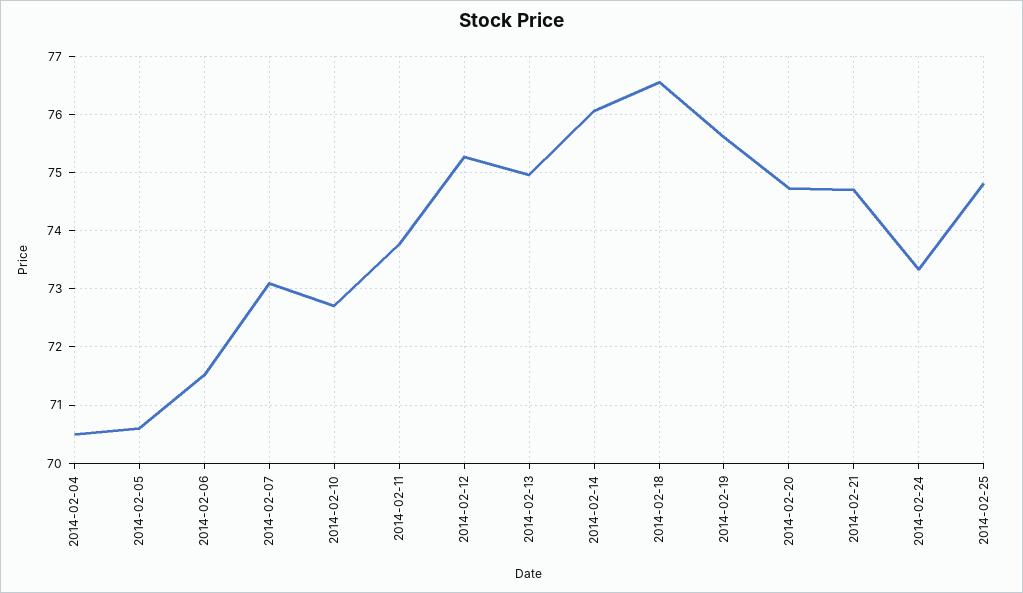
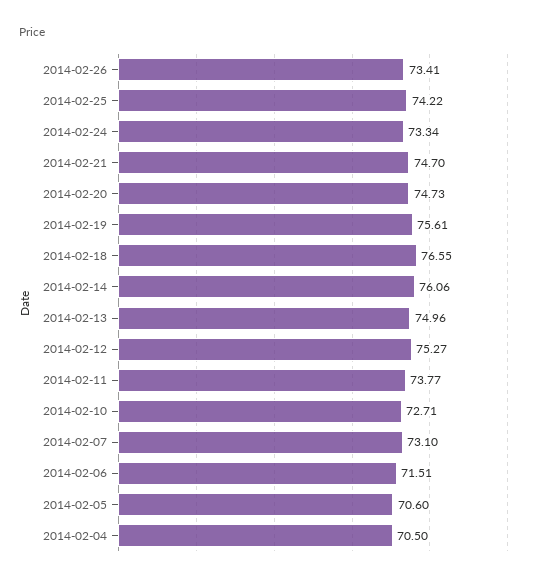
2014-02-25: 74.8 -> 74.22
2014-02-26: none -> 73.41

